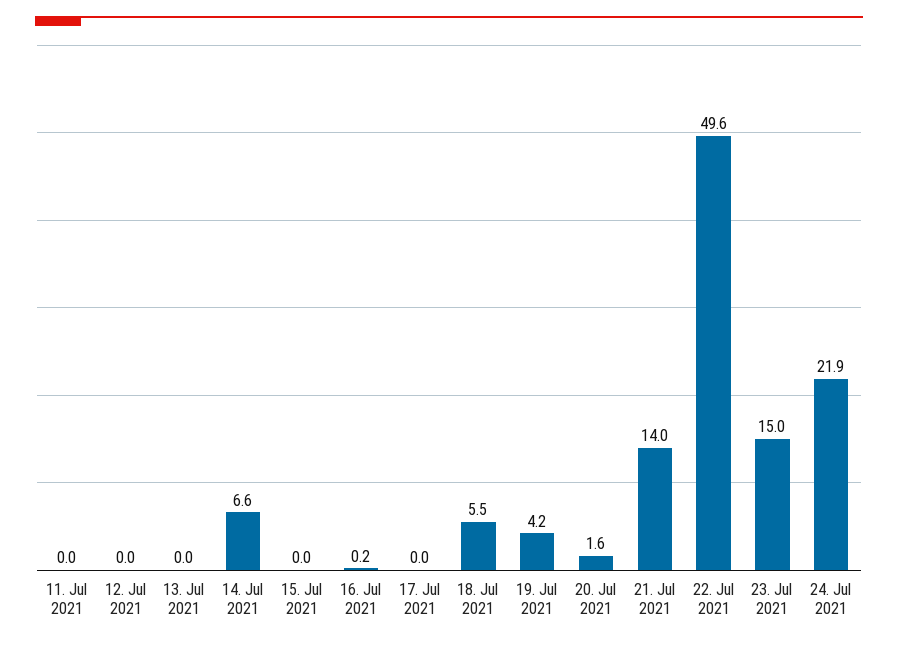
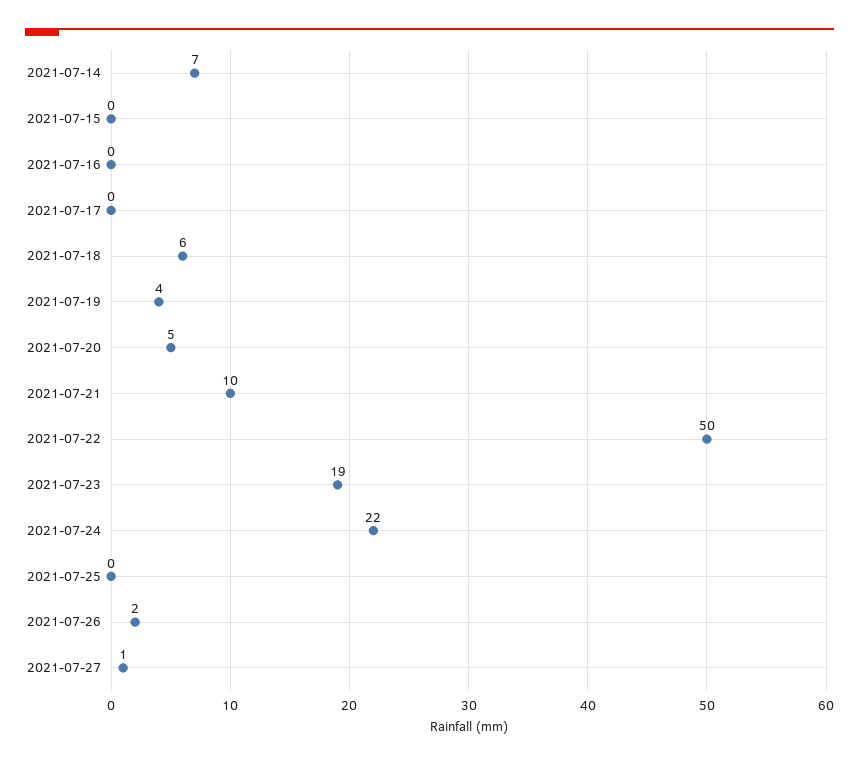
11. Jul 2021: 0 -> none
12. Jul 2021: 0 -> none
13. Jul 2021: 0 -> none
20. Jul 2021: 1.6 -> 5
21. Jul 2021: 14 -> 10
23. Jul 2021: 15 -> 19
2021-07-25: none -> 0
2021-07-26: none -> 2
2021-07-27: none -> 1

